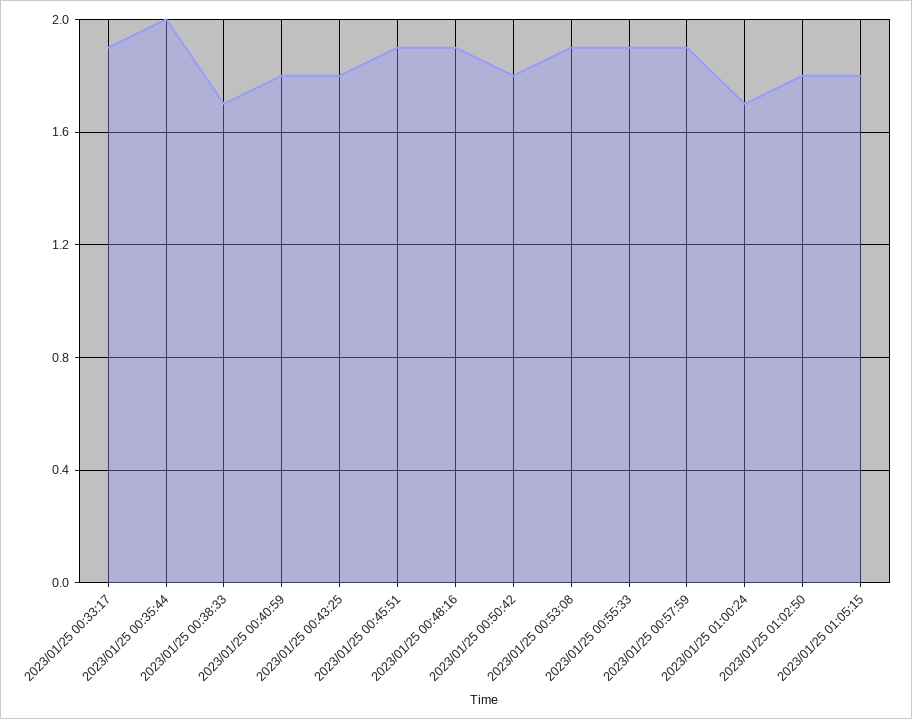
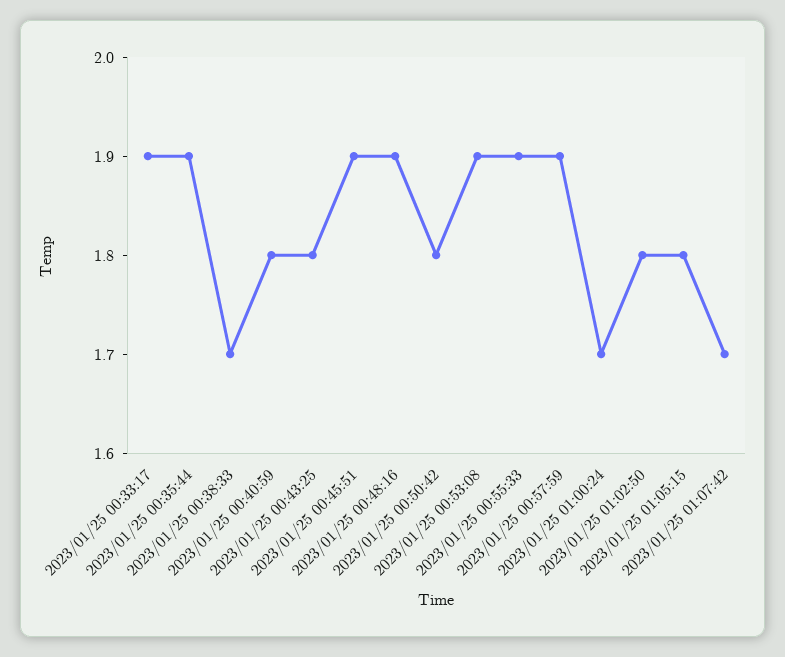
2023/01/25 00:35:44: 2 -> 1.9
2023/01/25 01:07:42: none -> 1.7

